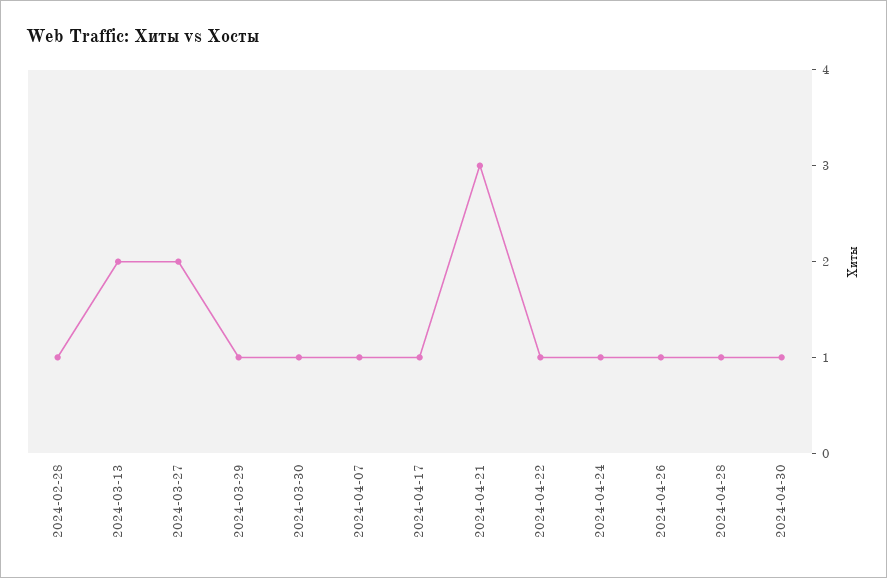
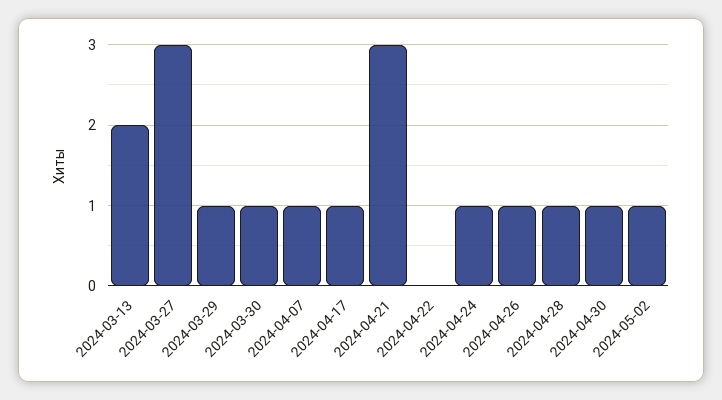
2024-02-28: 1 -> none
2024-03-27: 2 -> 3
2024-04-22: 1 -> 0
2024-05-02: none -> 1

